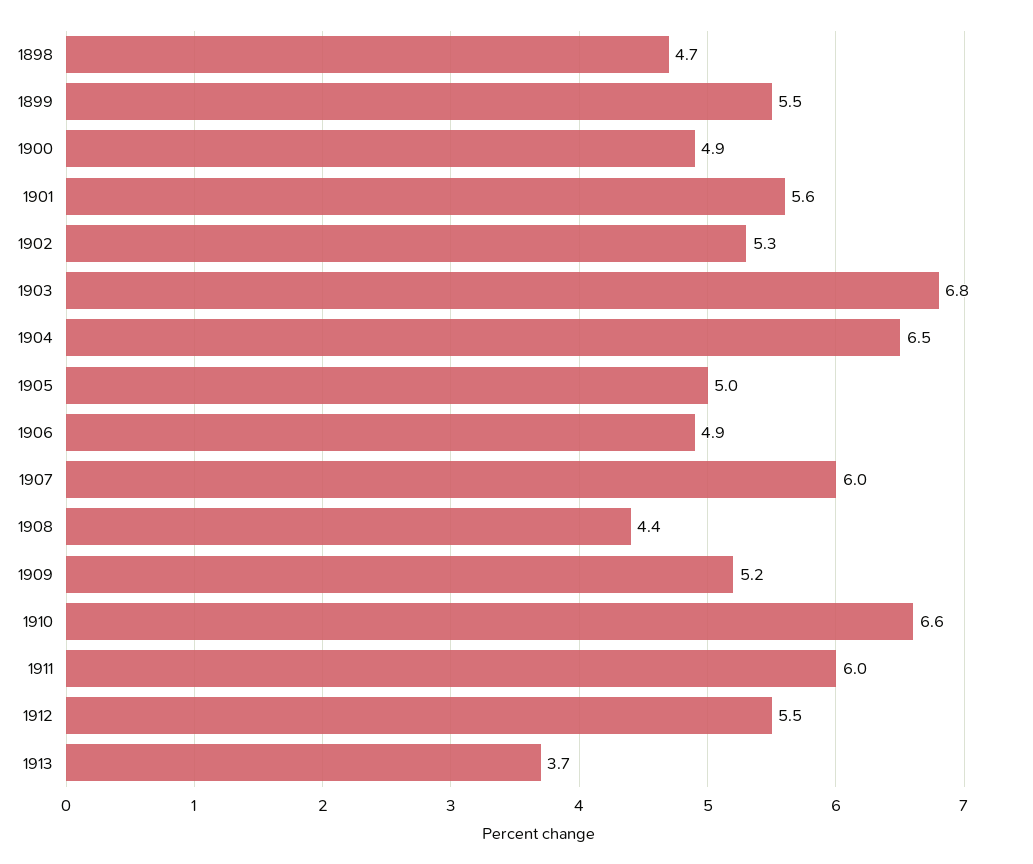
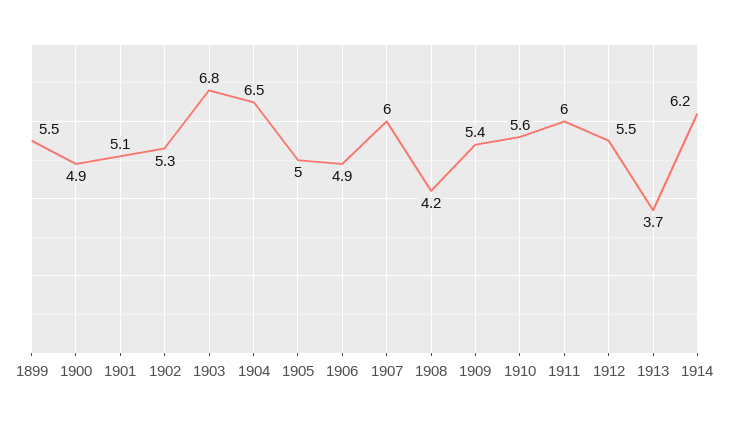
1898: 4.7 -> none
1901: 5.6 -> 5.1
1908: 4.4 -> 4.2
1909: 5.2 -> 5.4
1910: 6.6 -> 5.6
1914: none -> 6.2

